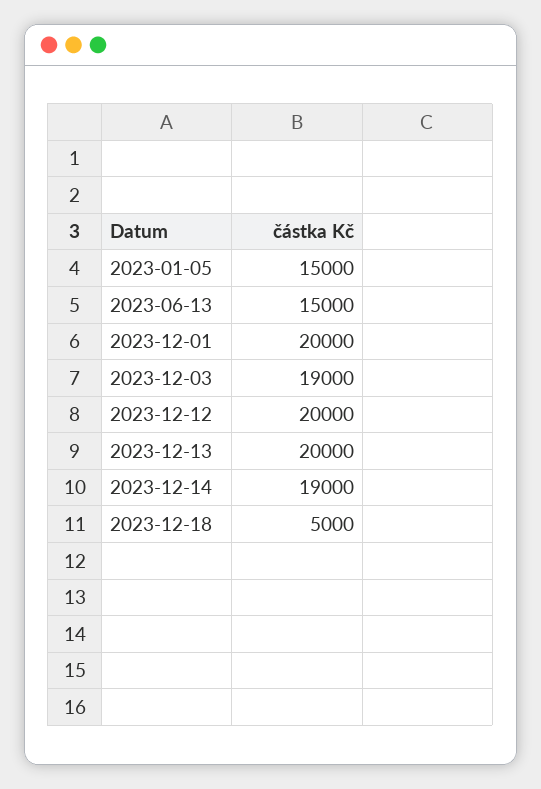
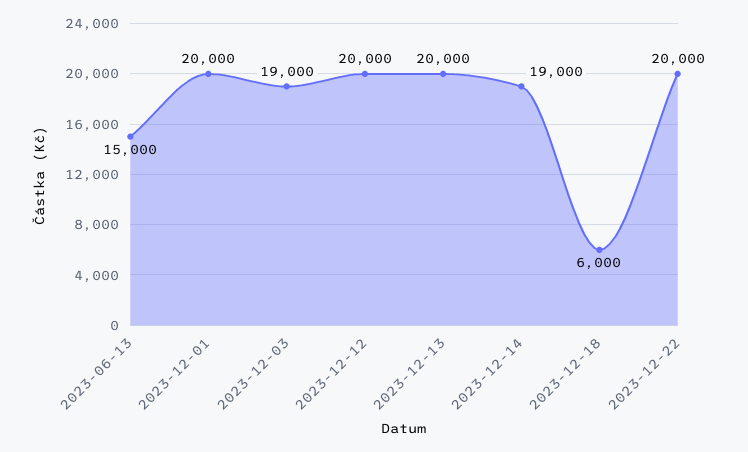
2023-01-05: 15000 -> none
2023-12-18: 5000 -> 6000
2023-12-22: none -> 20000

